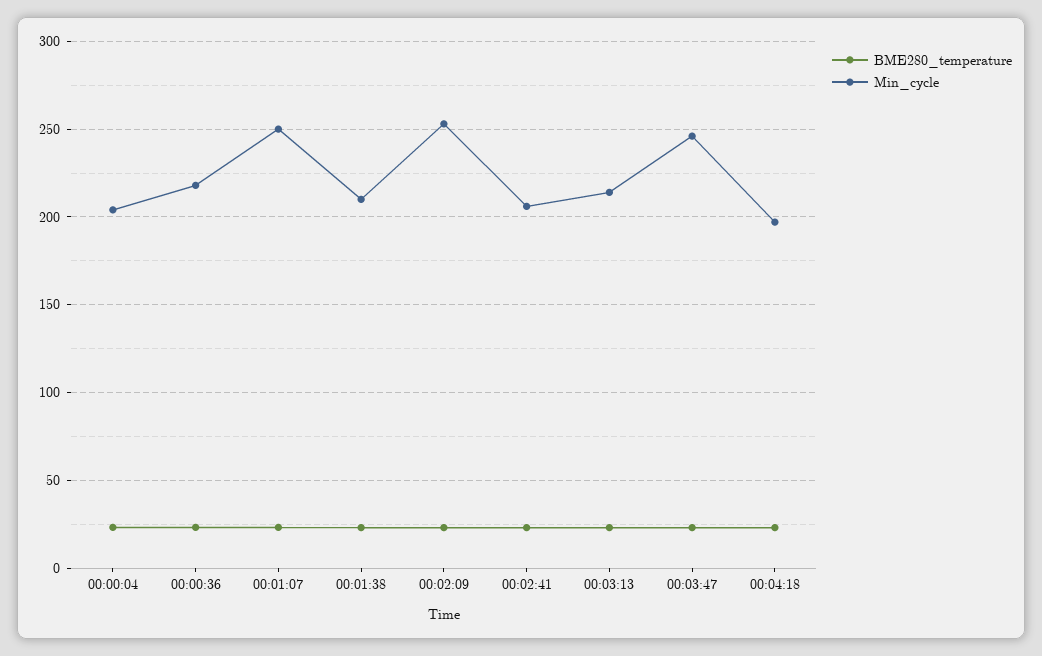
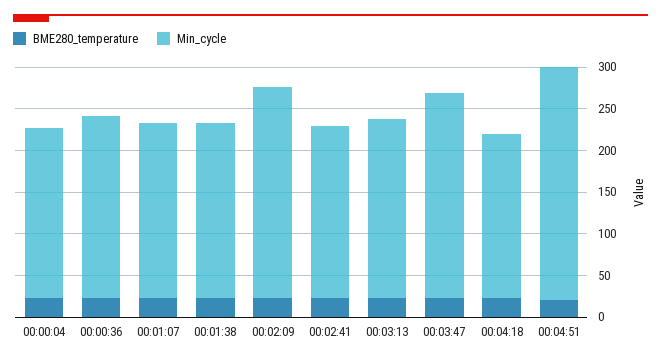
Min_cycle, 00:01:07: 250 -> 210
BME280_temperature, 00:04:51: none -> 20
Min_cycle, 00:04:51: none -> 280

